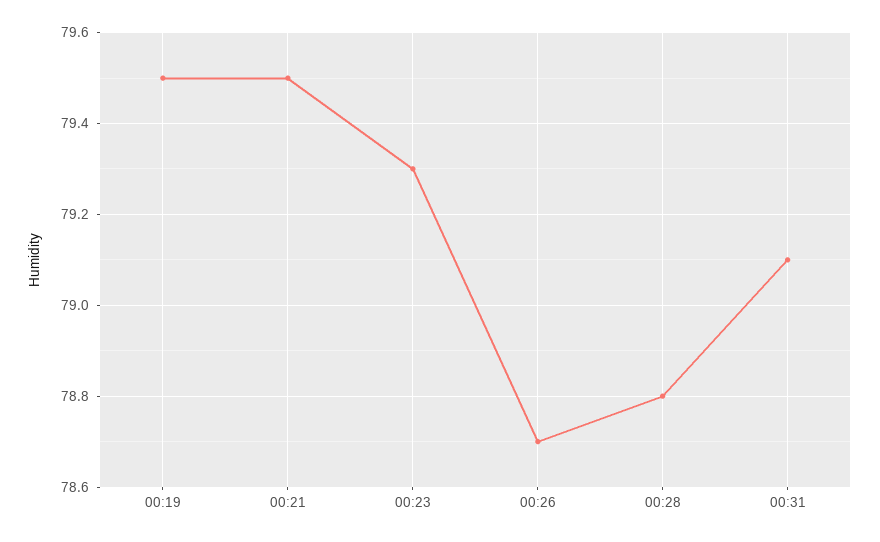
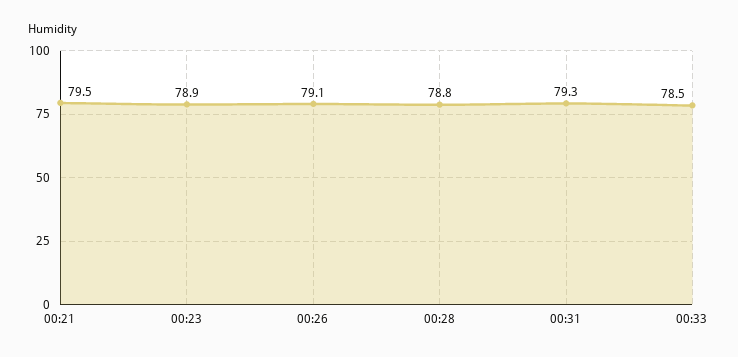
00:19: 79.5 -> none
00:23: 79.3 -> 78.9
00:26: 78.7 -> 79.1
00:31: 79.1 -> 79.3
00:33: none -> 78.5

